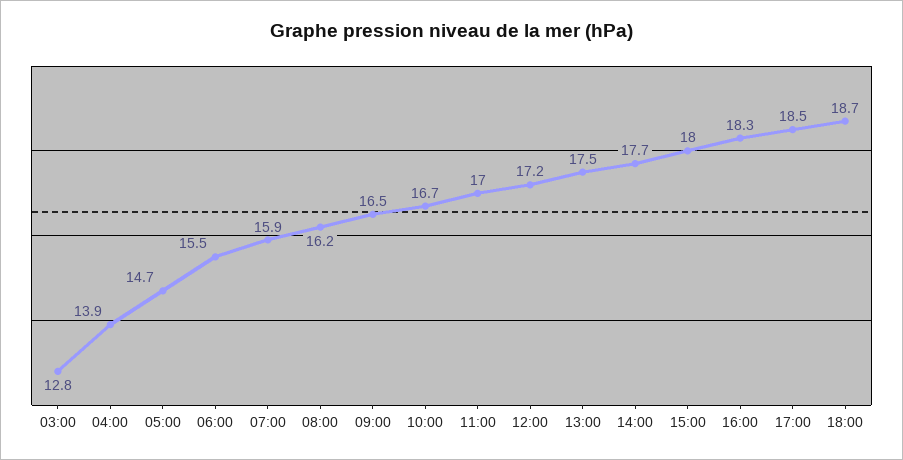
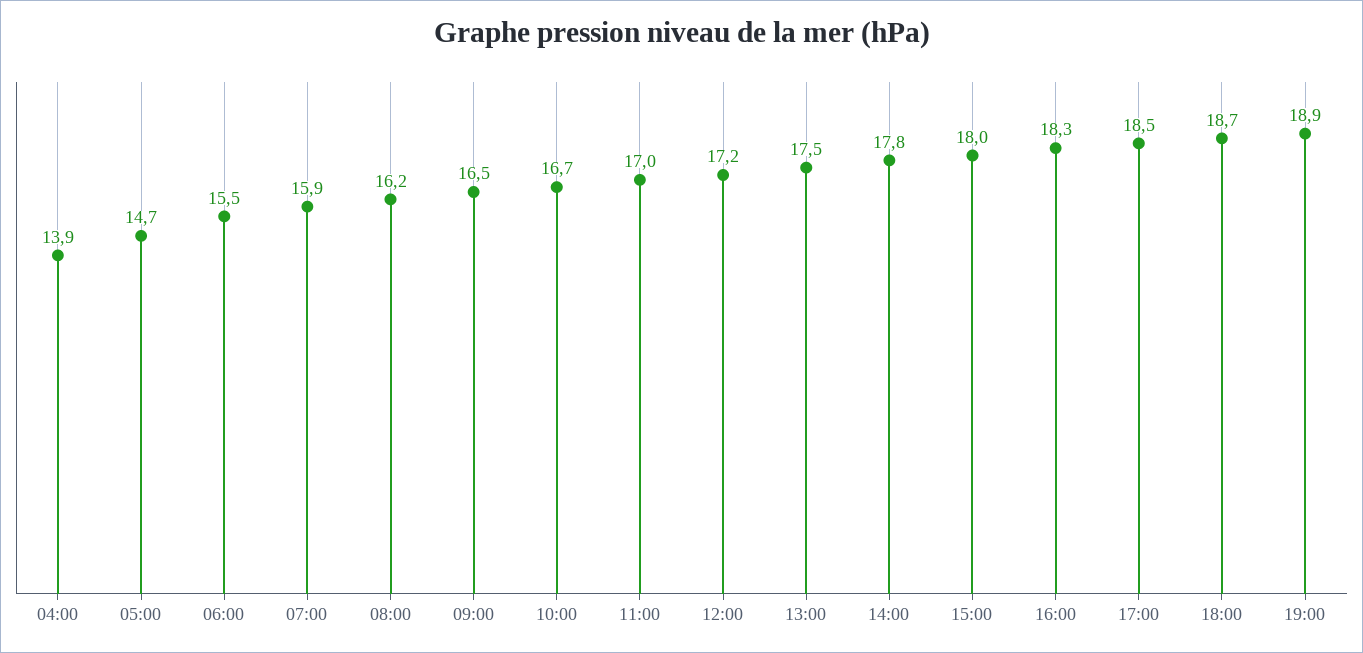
03:00: 12.8 -> none
14:00: 17.7 -> 17.8
19:00: none -> 18.9

